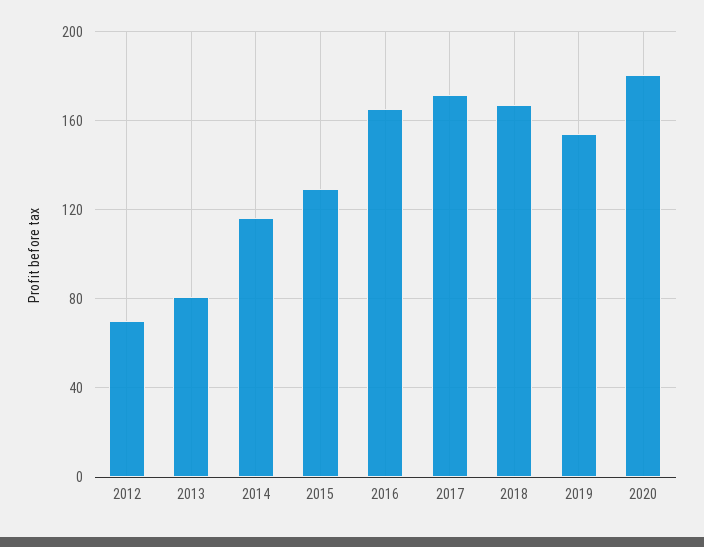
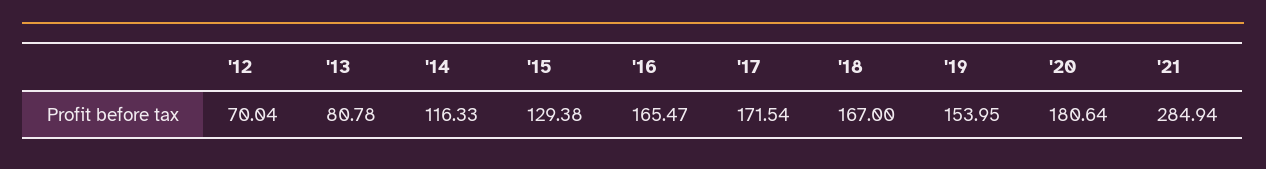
'21: none -> 284.94

